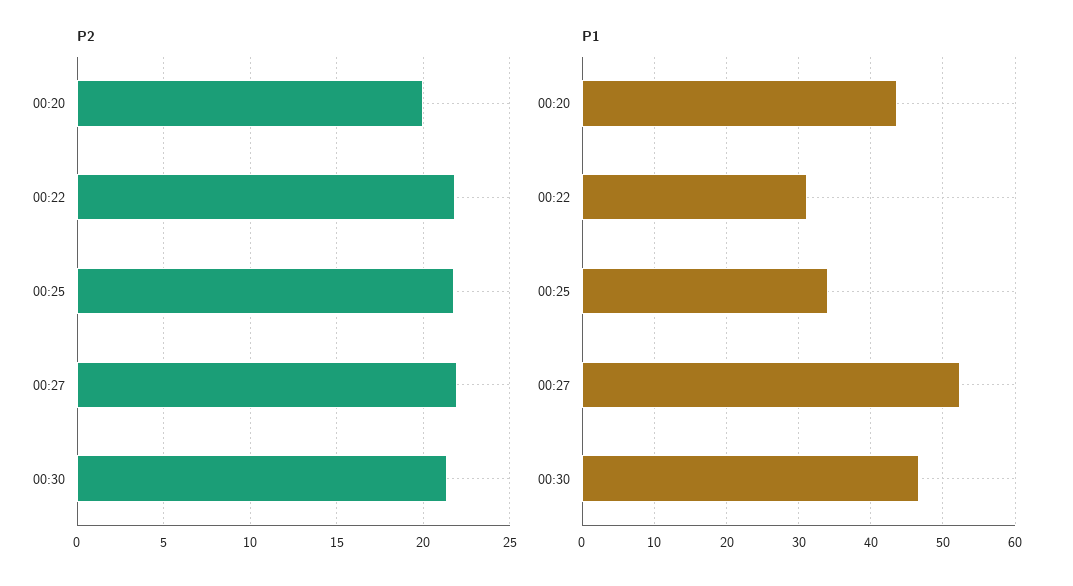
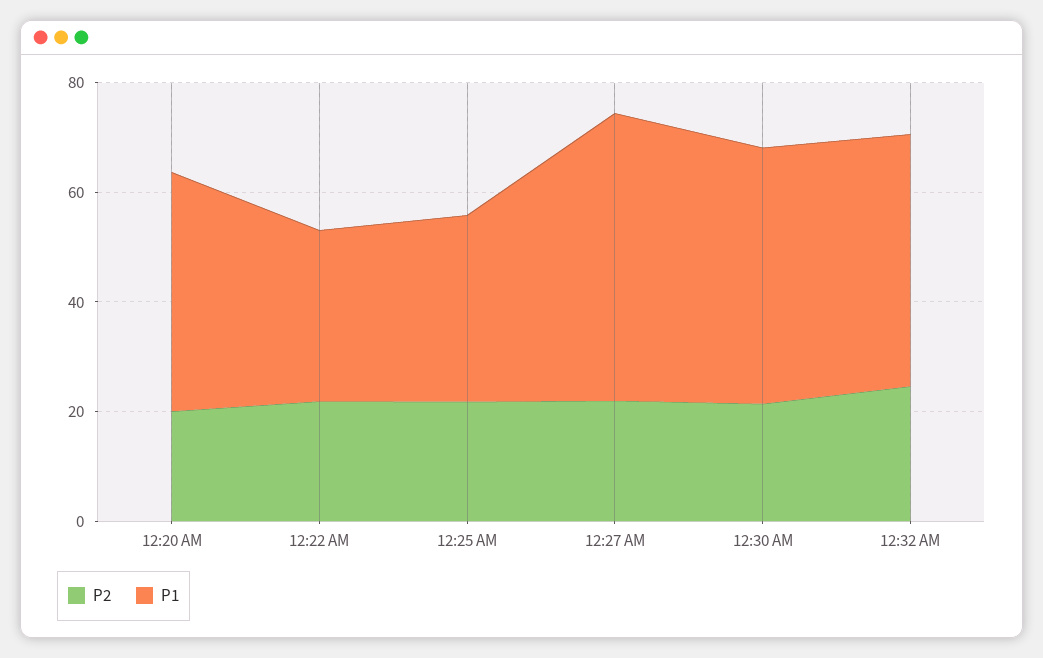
P2, 12:32 AM: none -> 25
P1, 12:32 AM: none -> 45

